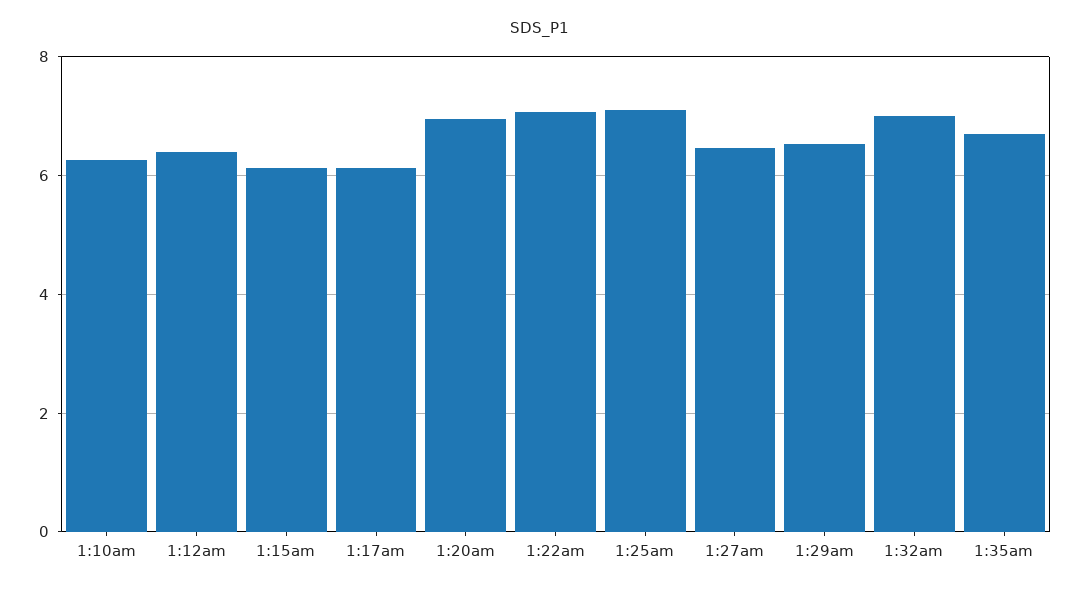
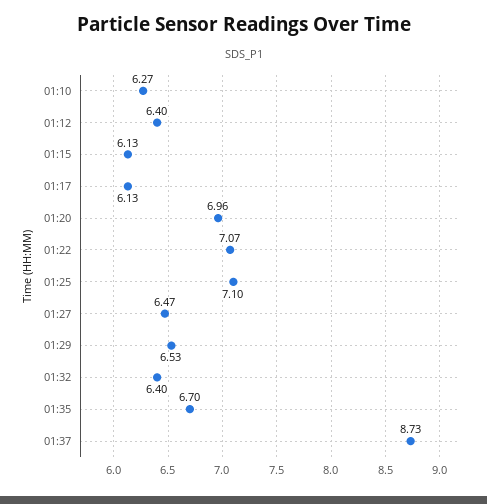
1:32am: 7 -> 6.4
01:37: none -> 8.73

